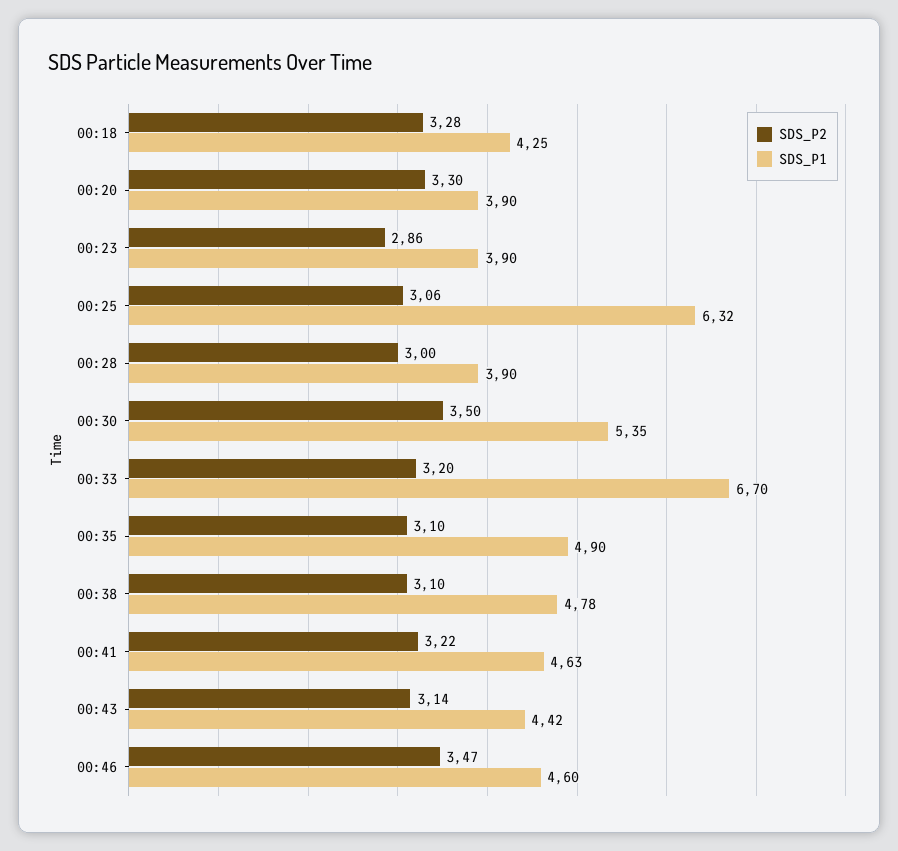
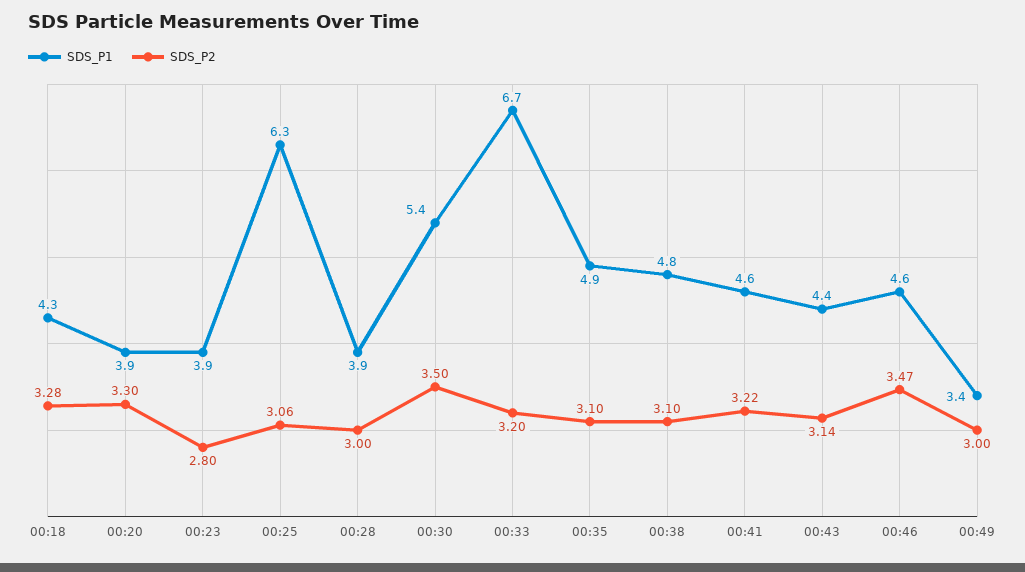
SDS_P2, 00:23: 2.86 -> 2.8
SDS_P1, 00:49: none -> 3.4
SDS_P2, 00:49: none -> 3

